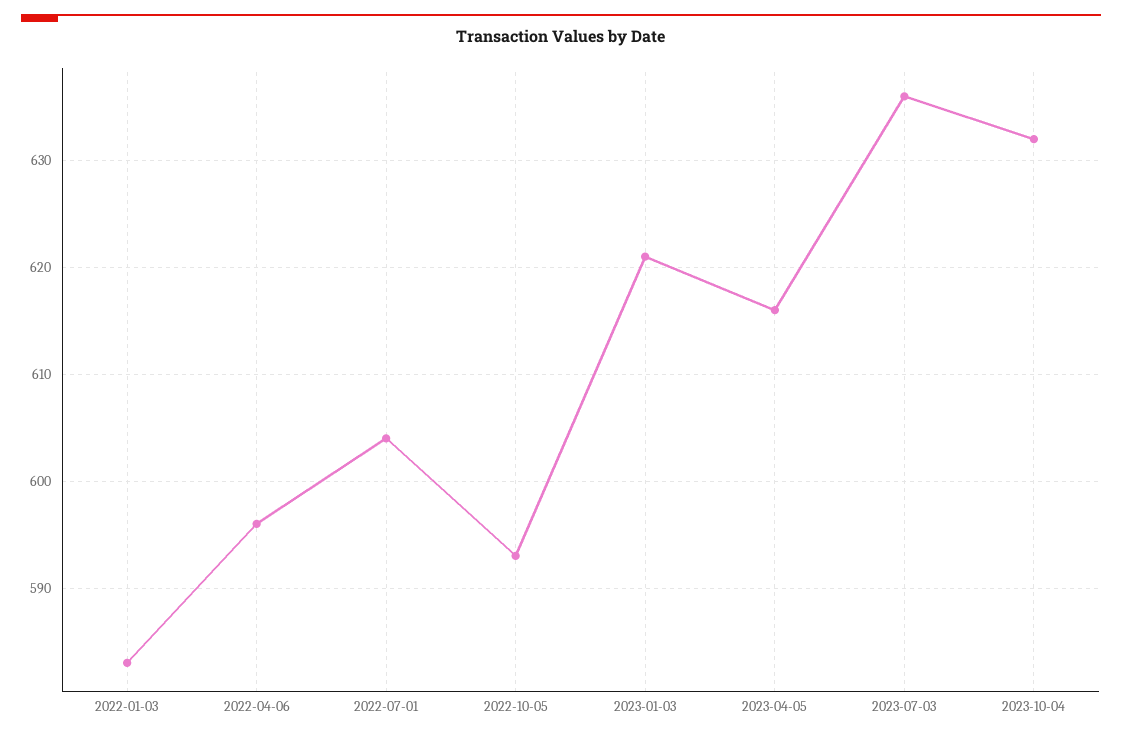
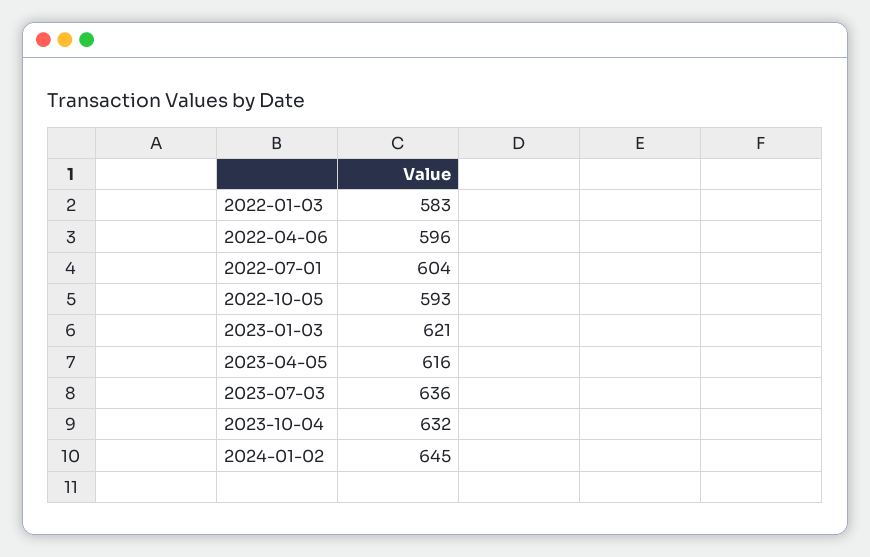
2024-01-02: none -> 645

